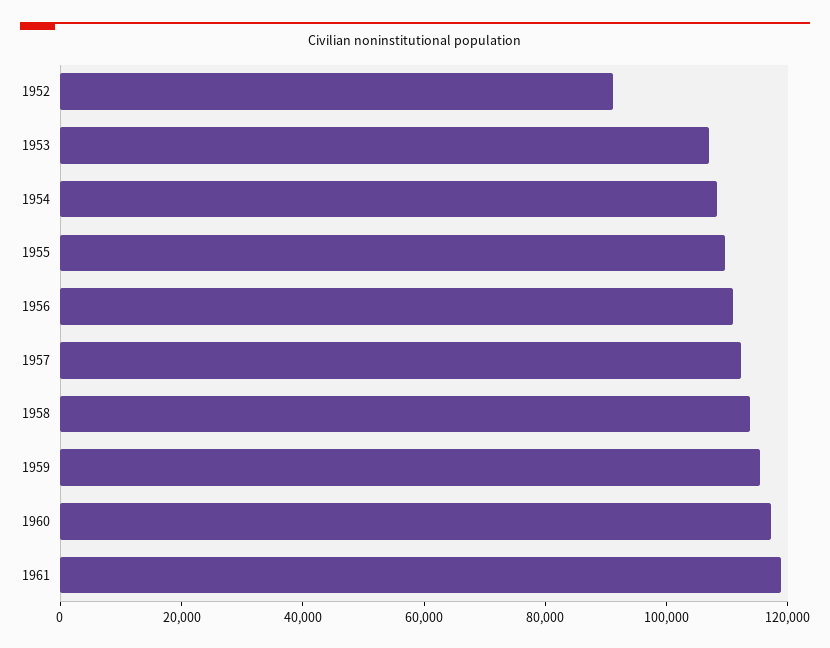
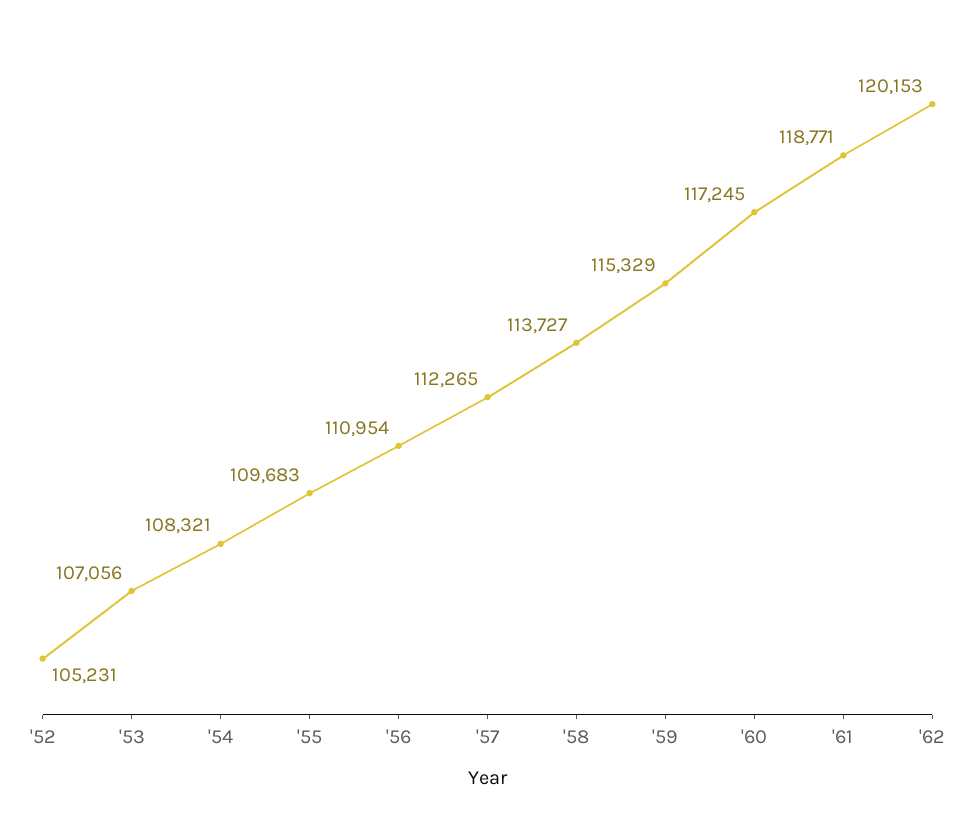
1952: 90000 -> 105231
'62: none -> 120153

